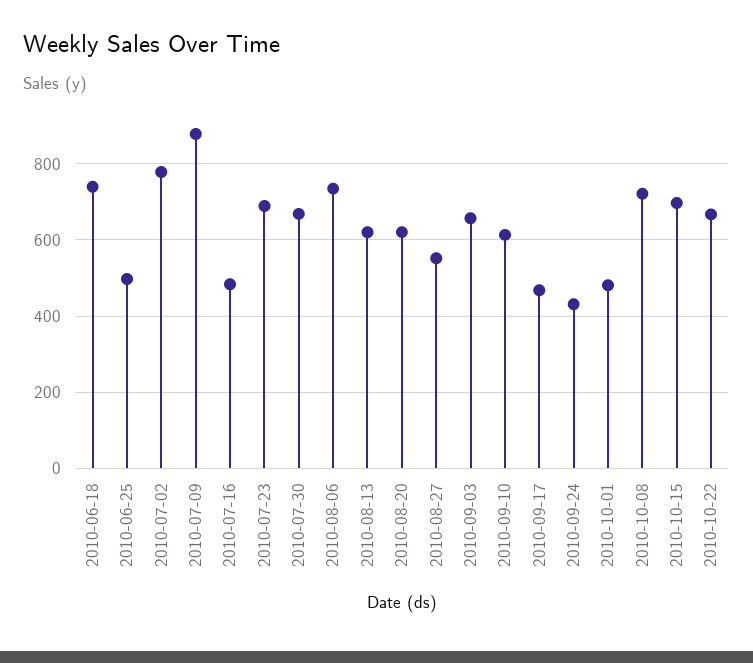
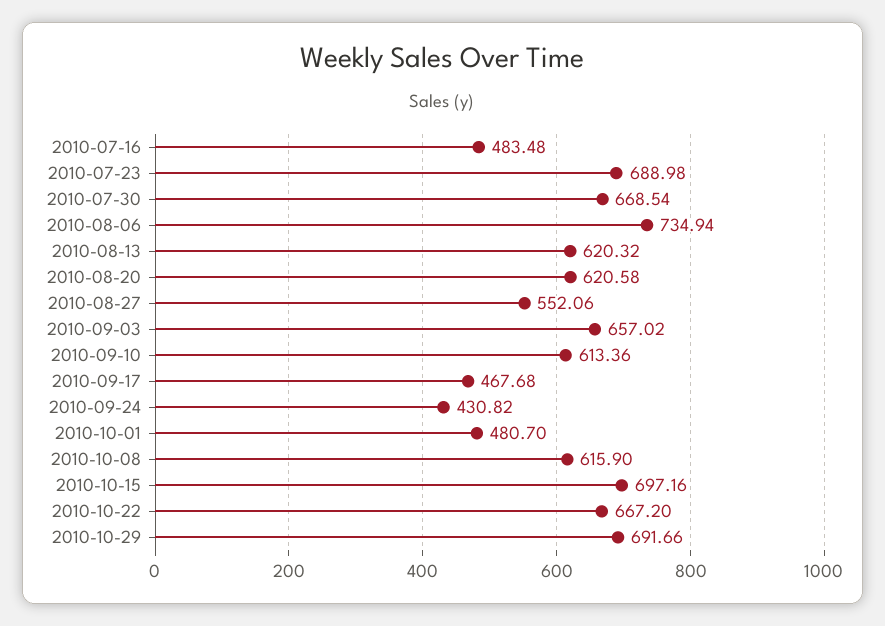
2010-06-18: 740 -> none
2010-06-25: 500 -> none
2010-07-02: 780 -> none
2010-07-09: 880 -> none
2010-10-08: 720 -> 615.9
2010-10-29: none -> 691.66

